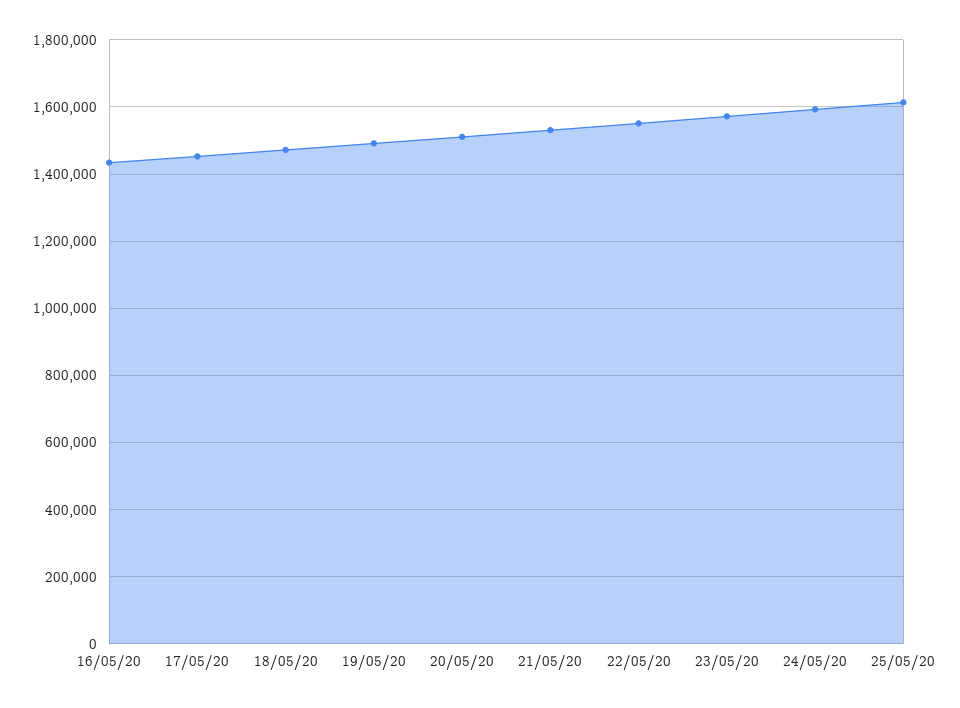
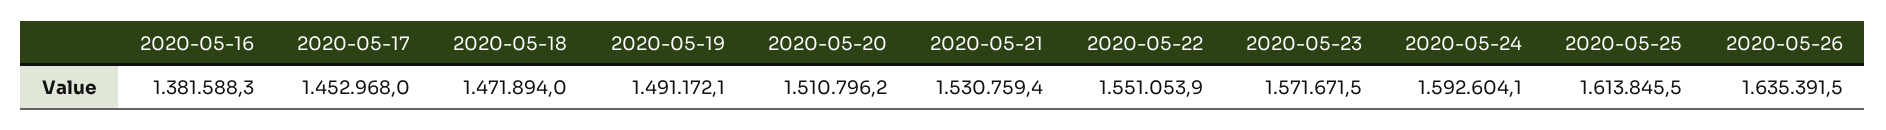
16/05/20: 1440000 -> 1381588.3
2020-05-26: none -> 1635391.5

